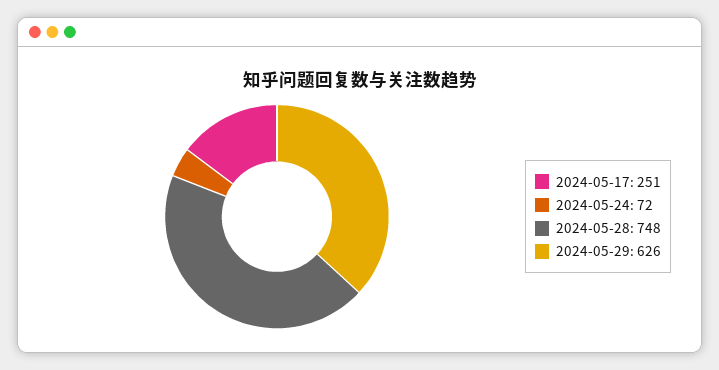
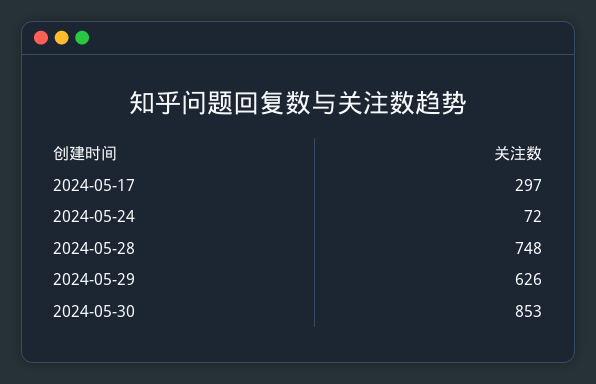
2024-05-17: 251 -> 297
2024-05-30: none -> 853

